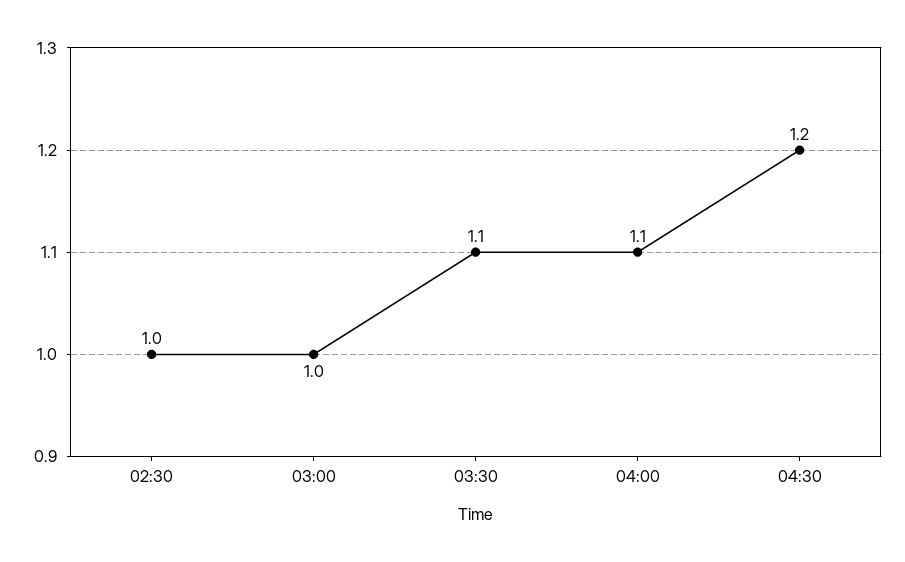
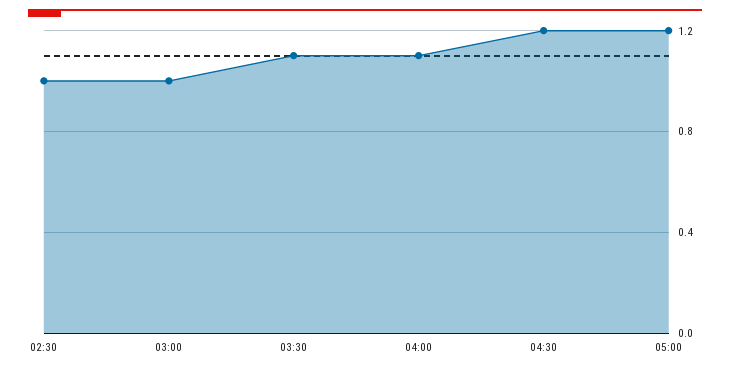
05:00: none -> 1.2

